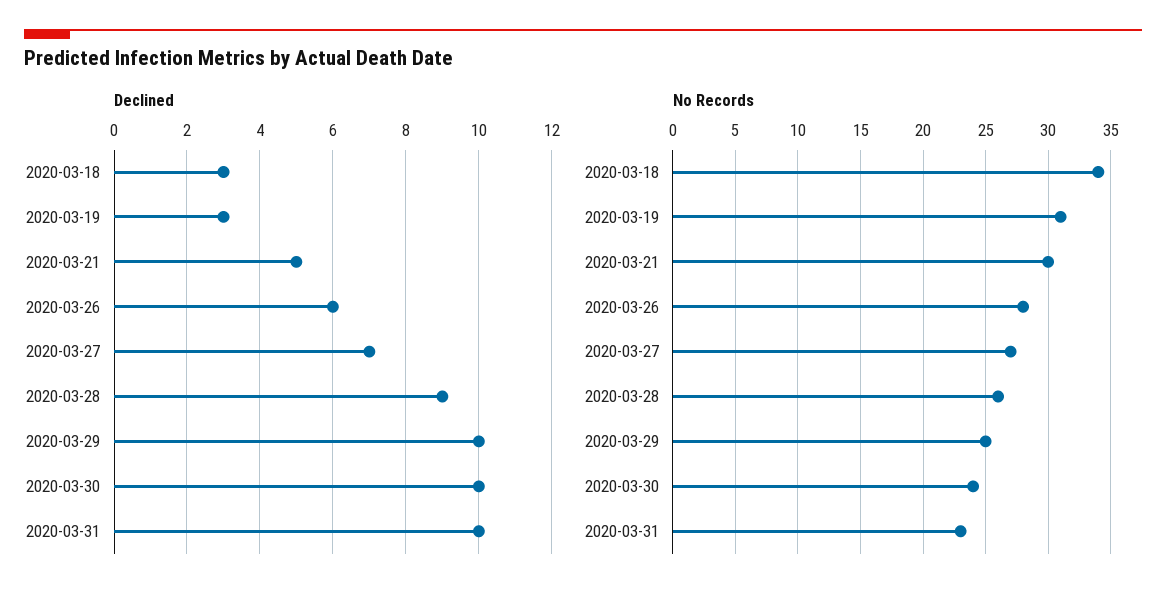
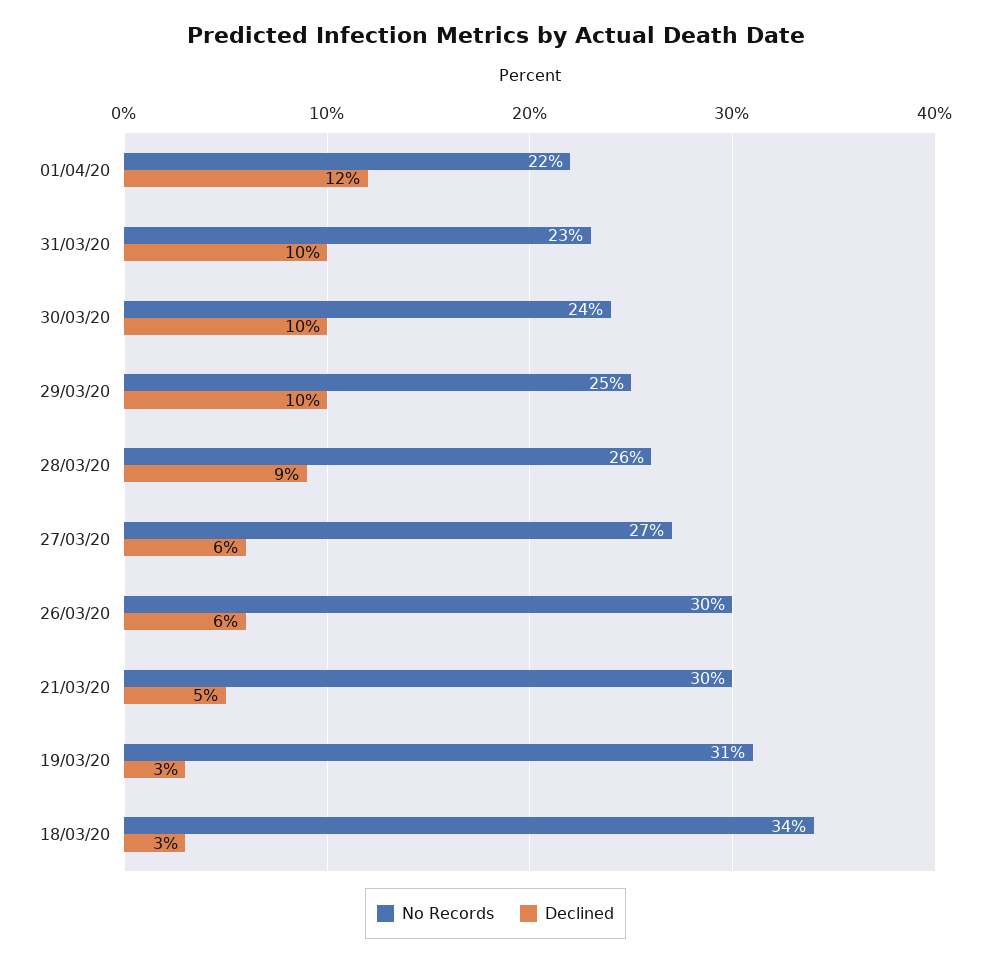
Declined, 2020-03-27: 7 -> 6
No Records, 2020-03-26: 28 -> 30
No Records, 01/04/20: none -> 22
Declined, 01/04/20: none -> 12

